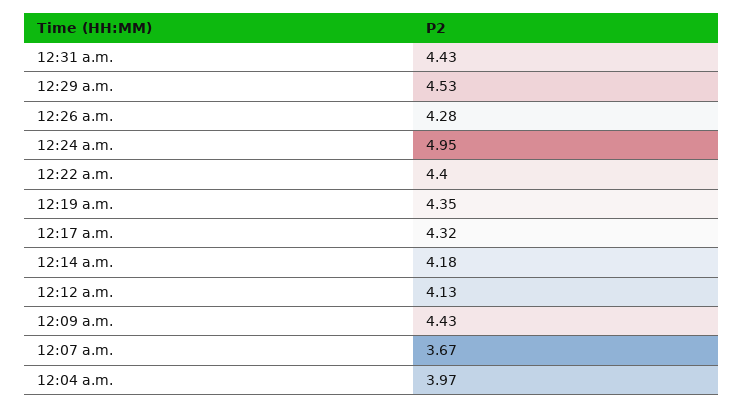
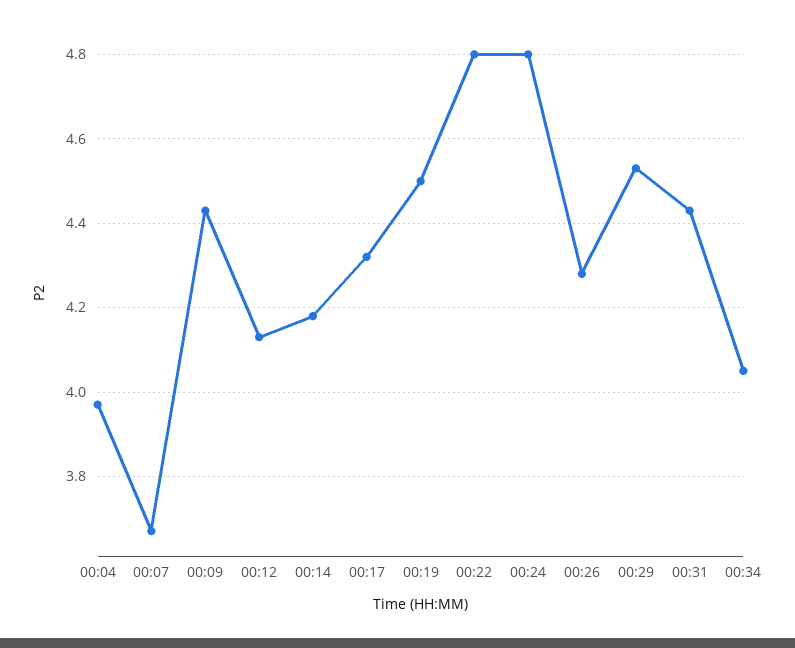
12:24 a.m.: 4.95 -> 4.8
12:22 a.m.: 4.4 -> 4.8
12:19 a.m.: 4.35 -> 4.5
00:34: none -> 4.05

